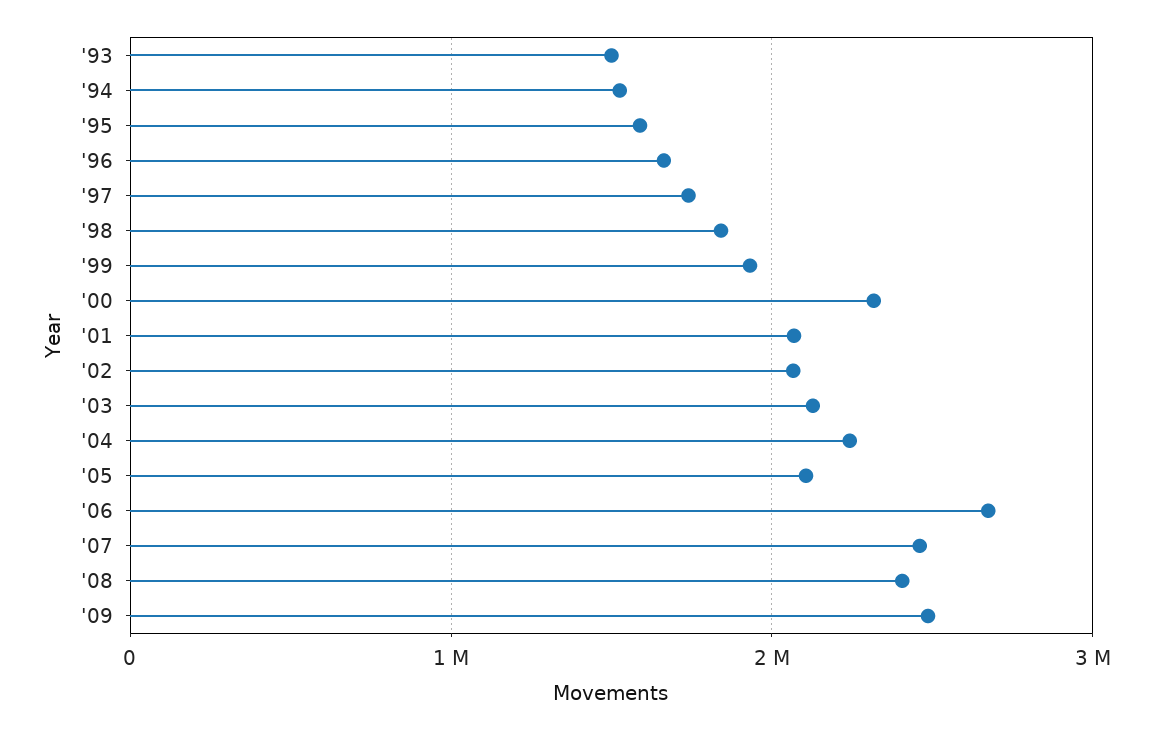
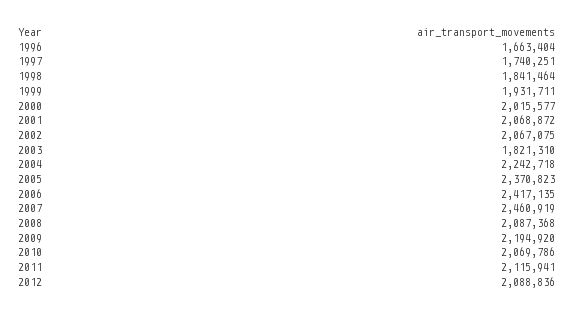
'93: 1500000 -> none
'94: 1500000 -> none
'95: 1600000 -> none
'00: 2300000 -> 2015577
'03: 2100000 -> 1821310
'05: 2100000 -> 2370823
'06: 2700000 -> 2417135
'08: 2400000 -> 2087368
'09: 2500000 -> 2194920
2010: none -> 2069786
2011: none -> 2115941
2012: none -> 2088836

